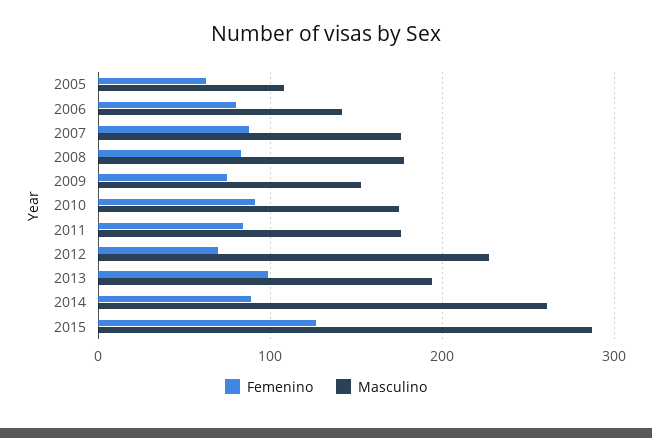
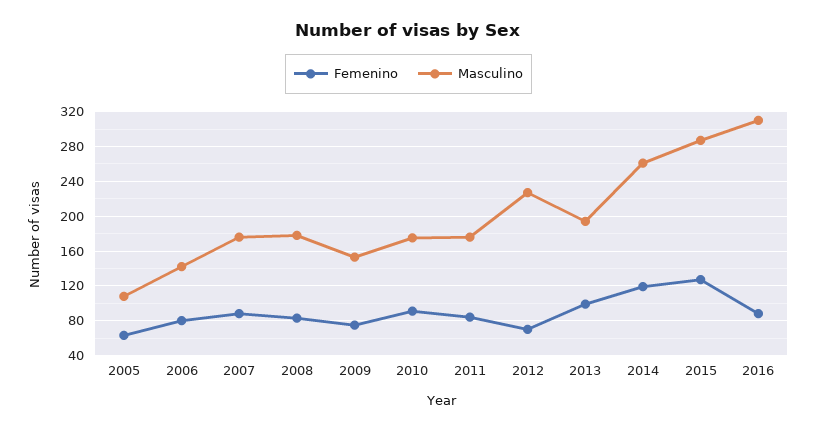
Femenino, 2014: 90 -> 120
Femenino, 2016: none -> 90
Masculino, 2016: none -> 310

